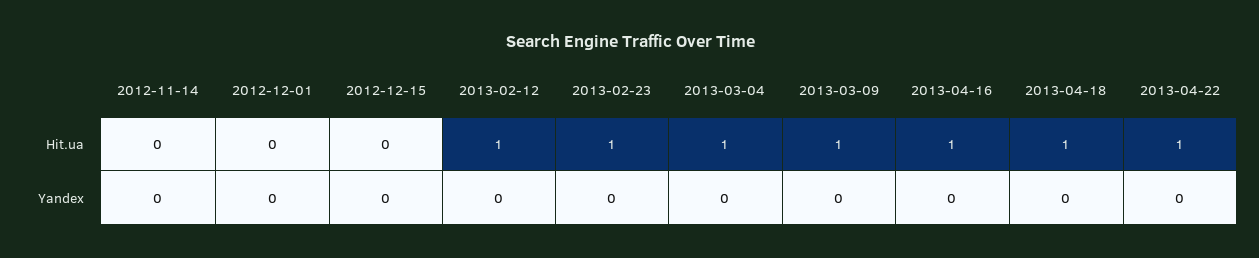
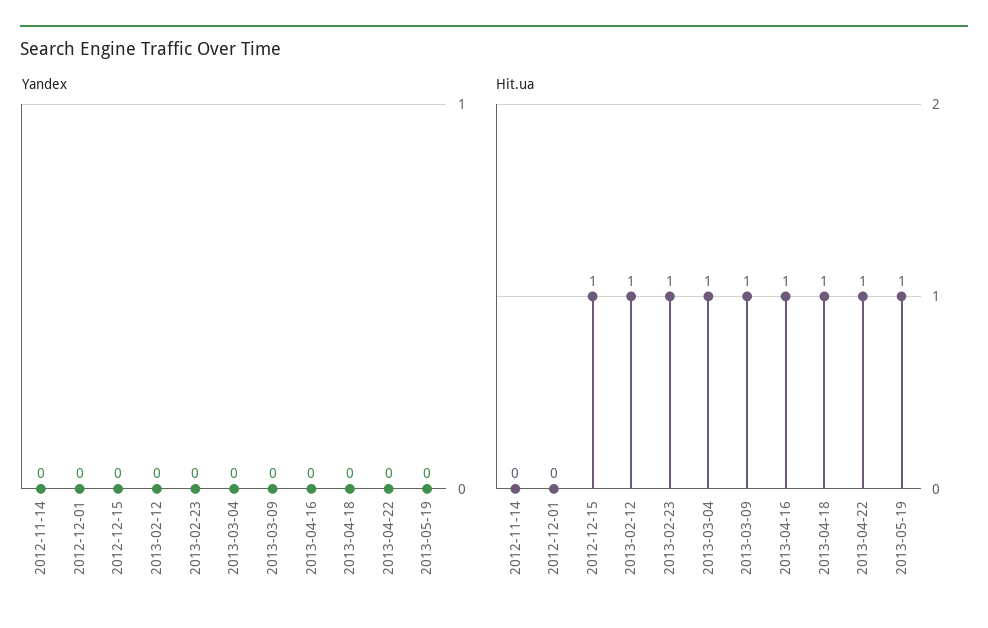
Hit.ua, 2012-12-15: 0 -> 1
Yandex, 2013-05-19: none -> 0
Hit.ua, 2013-05-19: none -> 1

